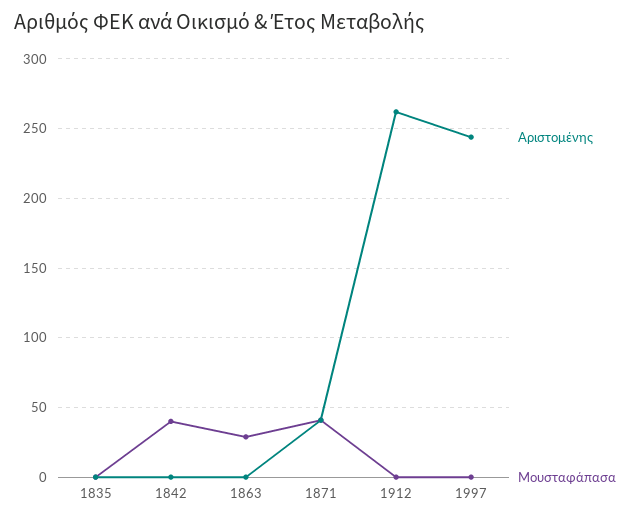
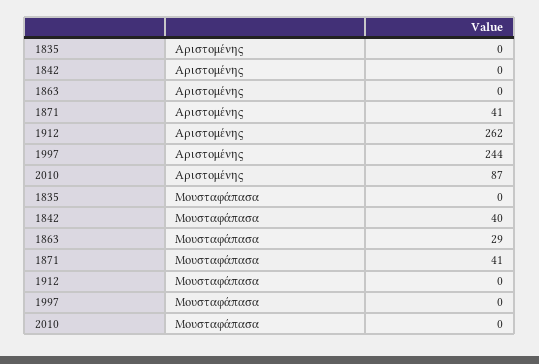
Αριστομένης, 2010: none -> 87
Μουσταφάπασα, 2010: none -> 0

